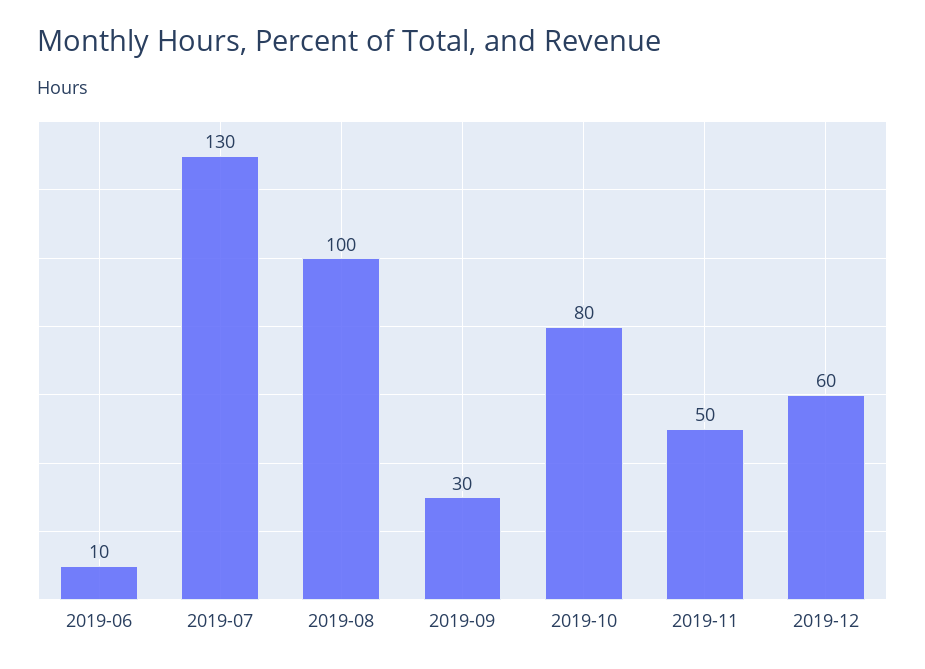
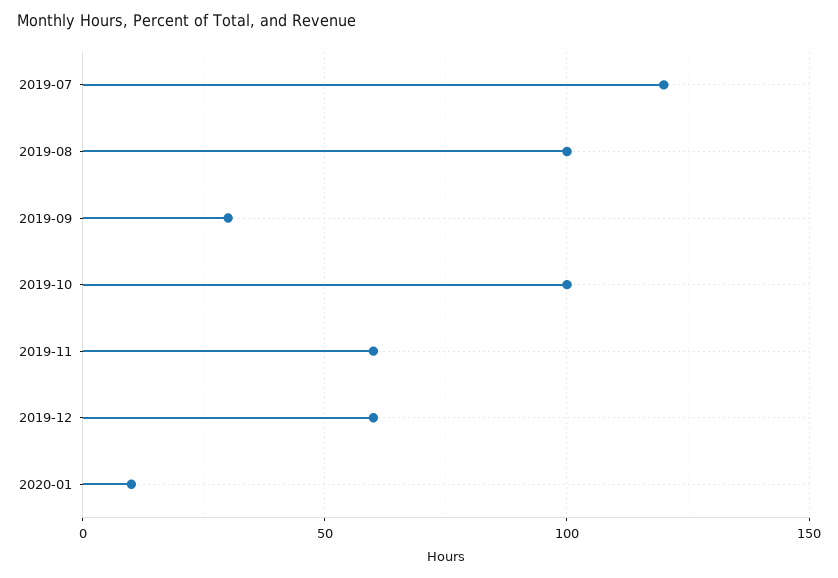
2019-06: 10 -> none
2019-07: 130 -> 120
2019-10: 80 -> 100
2019-11: 50 -> 60
2020-01: none -> 10

